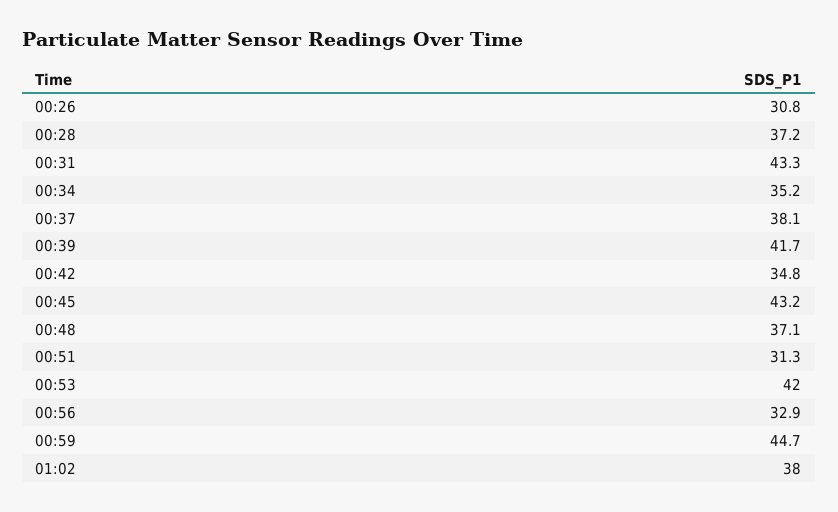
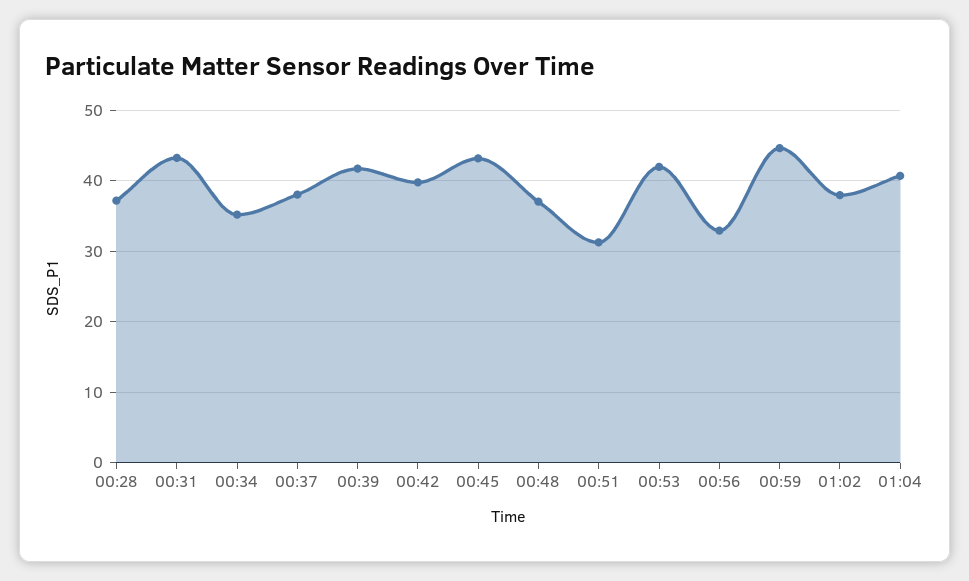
00:26: 30.8 -> none
00:42: 34.8 -> 40
01:04: none -> 41

